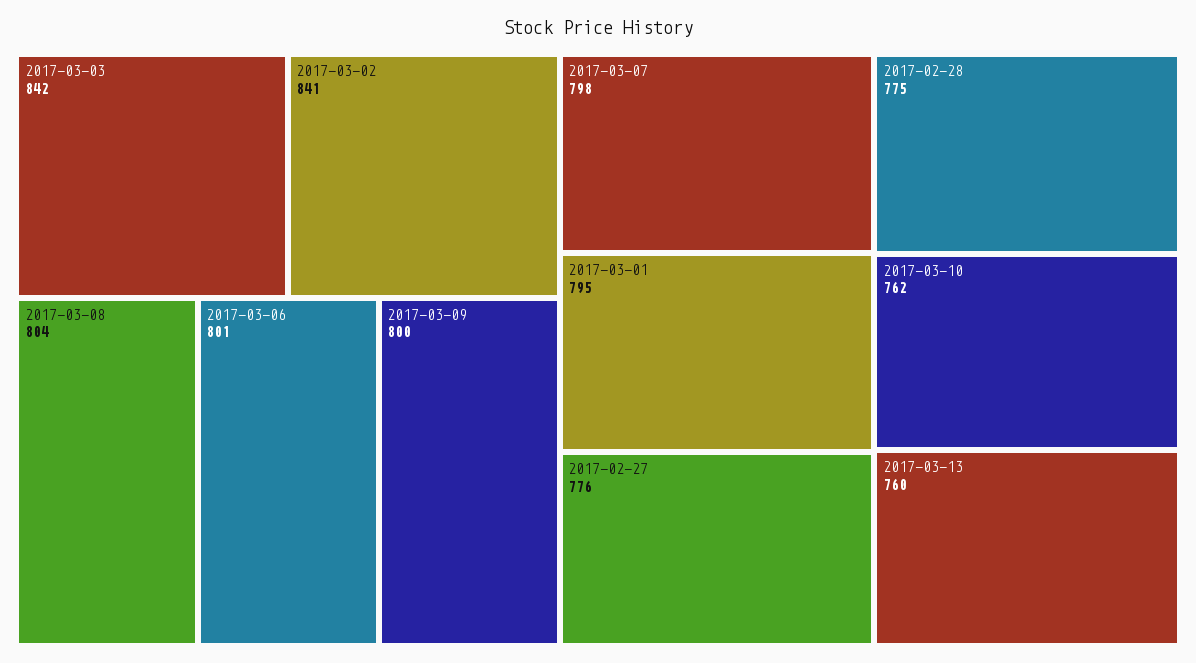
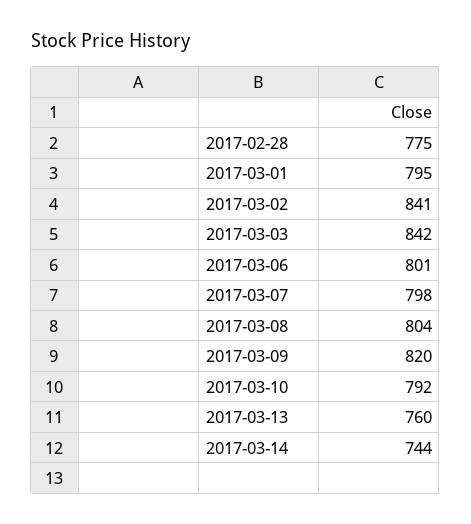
2017-03-09: 800 -> 820
2017-02-27: 776 -> none
2017-03-10: 762 -> 792
2017-03-14: none -> 744

